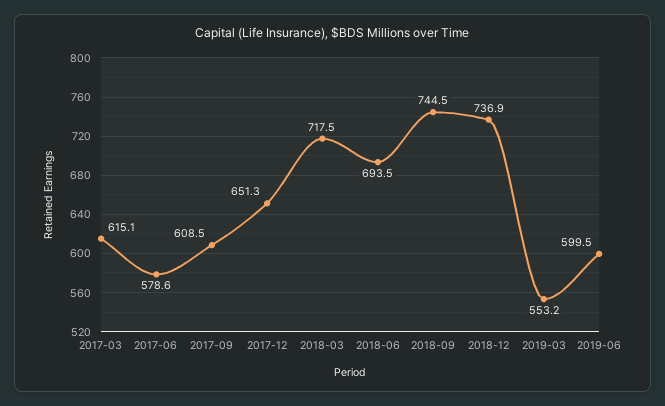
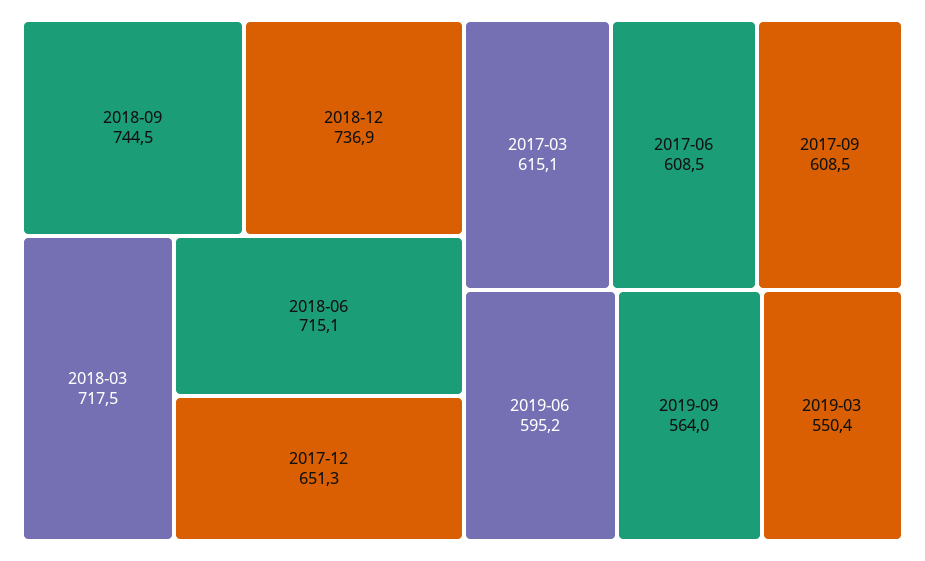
2017-06: 578.6 -> 608.5
2018-06: 693.5 -> 715.1
2019-03: 553.2 -> 550.4
2019-06: 599.5 -> 595.2
2019-09: none -> 564

